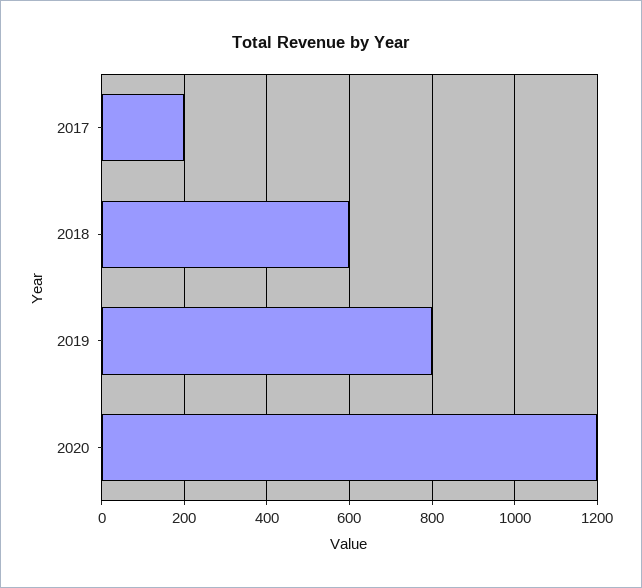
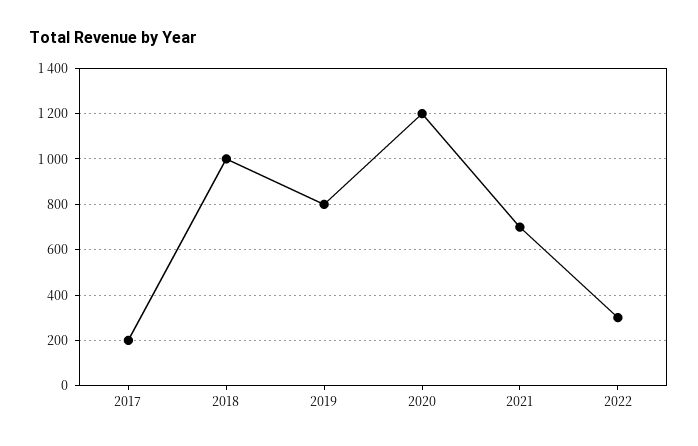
2018: 600 -> 1000
2021: none -> 700
2022: none -> 300

